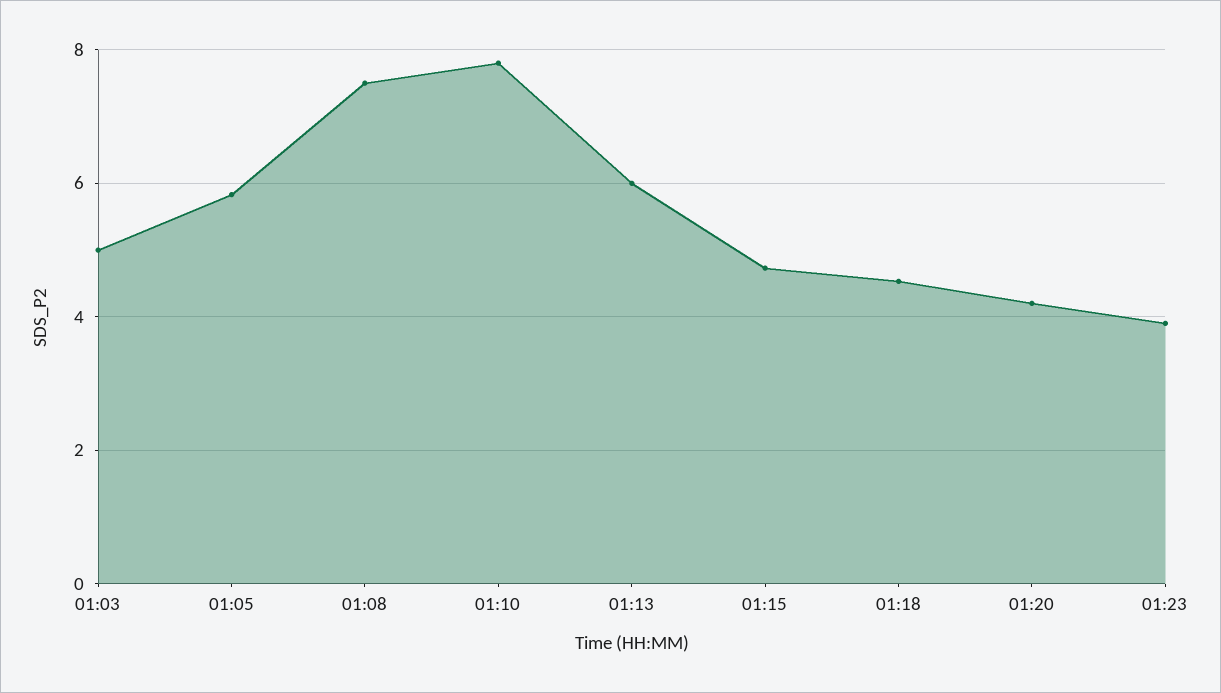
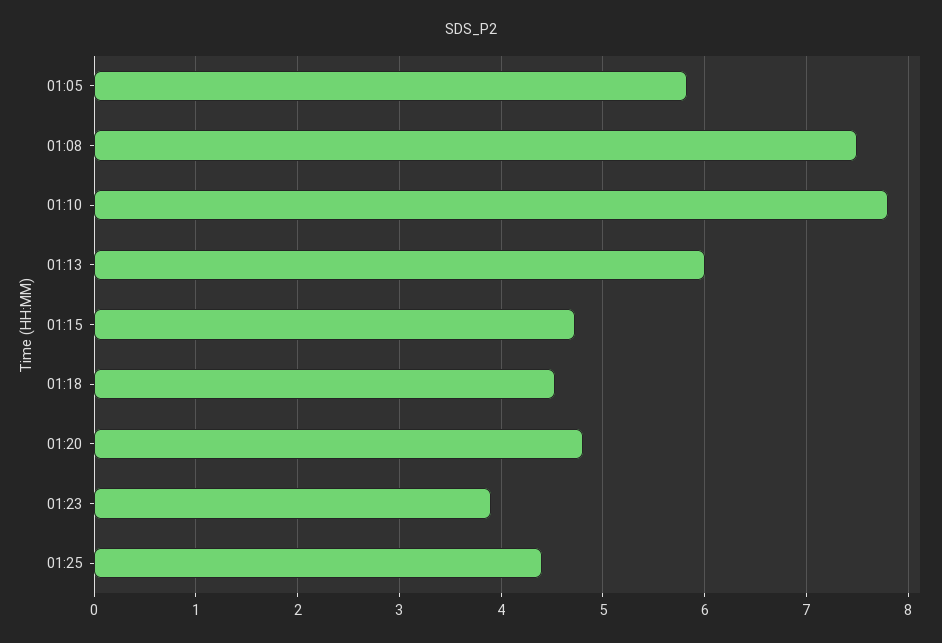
01:03: 5 -> none
01:20: 4.2 -> 4.8
01:25: none -> 4.4

